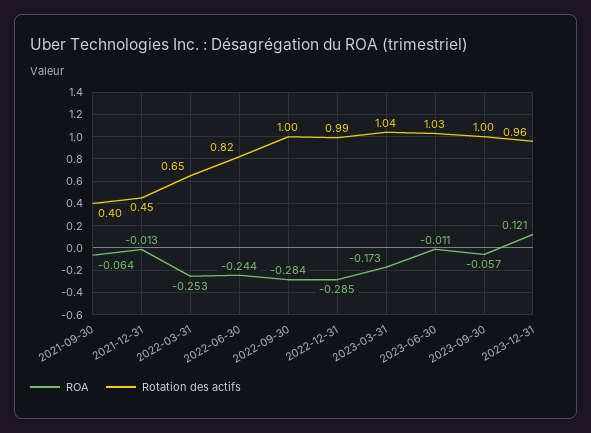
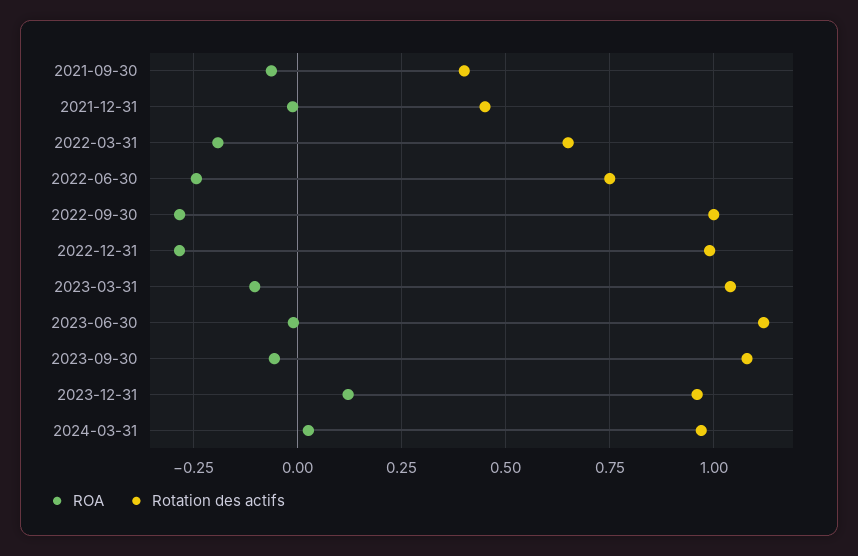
ROA, 2022-03-31: -0.253 -> -0.2
Rotation des actifs, 2022-06-30: 0.82 -> 0.75
ROA, 2023-03-31: -0.173 -> -0.1
Rotation des actifs, 2023-06-30: 1.03 -> 1.125
Rotation des actifs, 2023-09-30: 1 -> 1.075
ROA, 2024-03-31: none -> 0.025
Rotation des actifs, 2024-03-31: none -> 0.975

